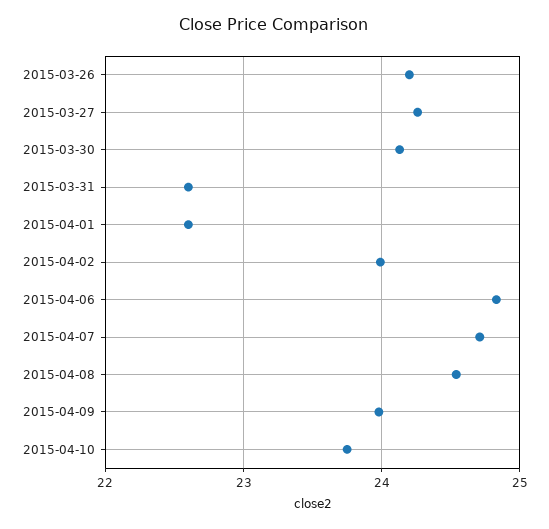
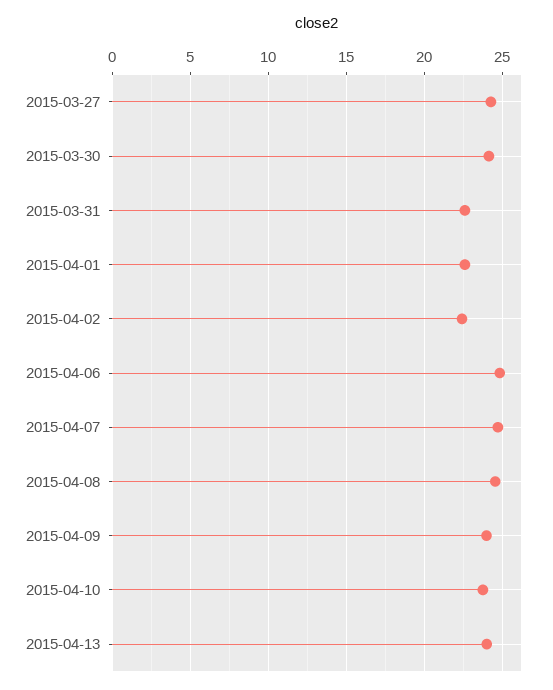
2015-03-26: 24.2 -> none
2015-04-02: 24 -> 22.5
2015-04-13: none -> 24

